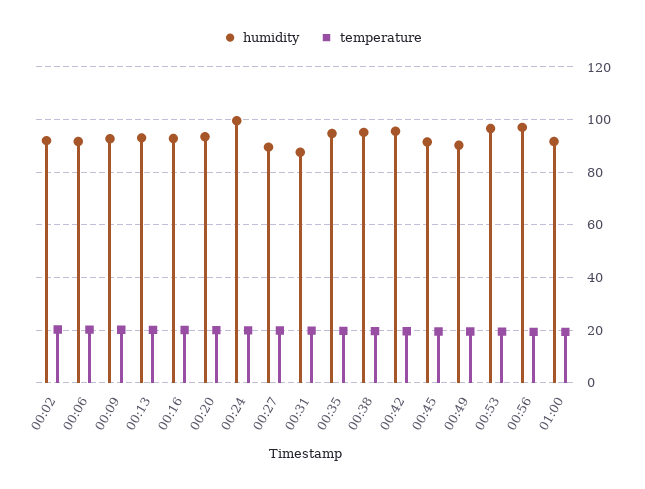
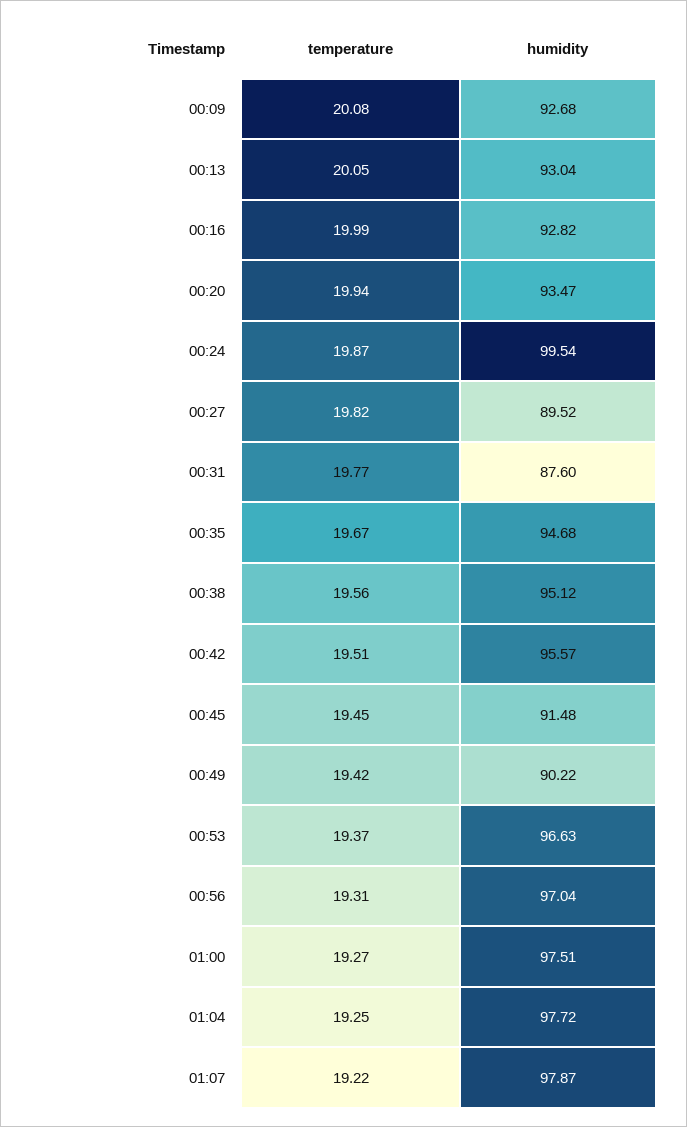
humidity, 00:02: 92.5 -> none
temperature, 00:02: 20 -> none
humidity, 00:06: 92.5 -> none
temperature, 00:06: 20 -> none
humidity, 01:00: 92.5 -> 97.51
temperature, 01:04: none -> 19.25
humidity, 01:04: none -> 97.72
temperature, 01:07: none -> 19.22
humidity, 01:07: none -> 97.87

